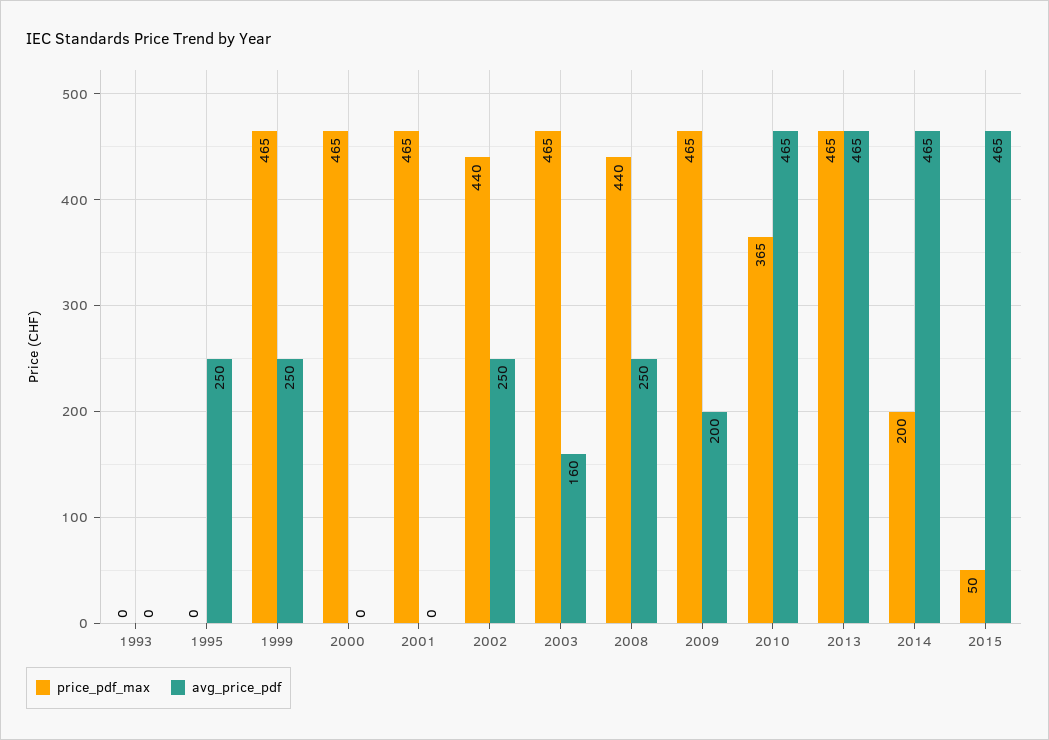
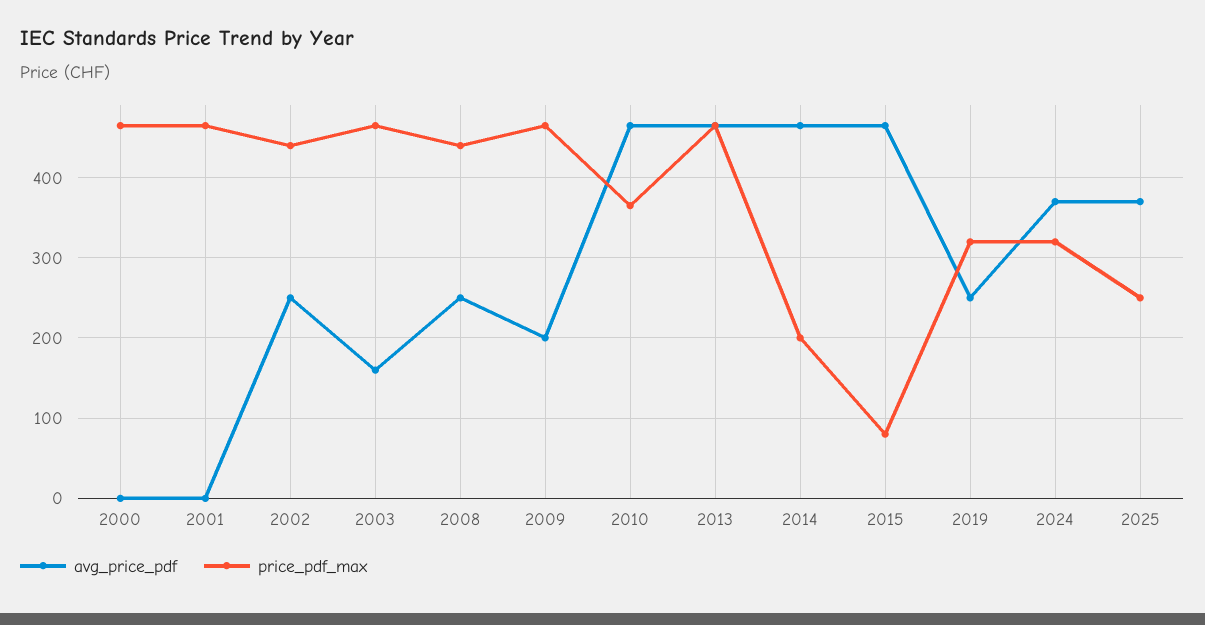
price_pdf_max, 1993: 0 -> none
avg_price_pdf, 1993: 0 -> none
price_pdf_max, 1995: 0 -> none
avg_price_pdf, 1995: 250 -> none
price_pdf_max, 1999: 465 -> none
avg_price_pdf, 1999: 250 -> none
price_pdf_max, 2015: 50 -> 80
avg_price_pdf, 2019: none -> 250
price_pdf_max, 2019: none -> 320
avg_price_pdf, 2024: none -> 370
price_pdf_max, 2024: none -> 320
avg_price_pdf, 2025: none -> 370
price_pdf_max, 2025: none -> 250

